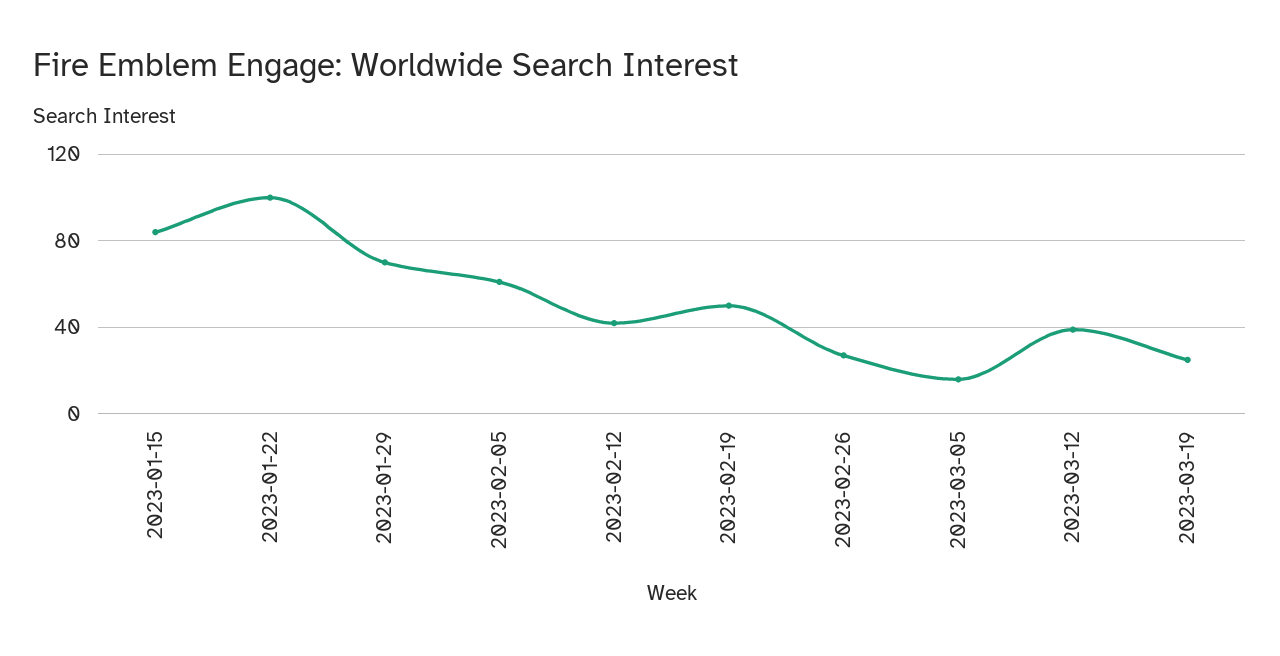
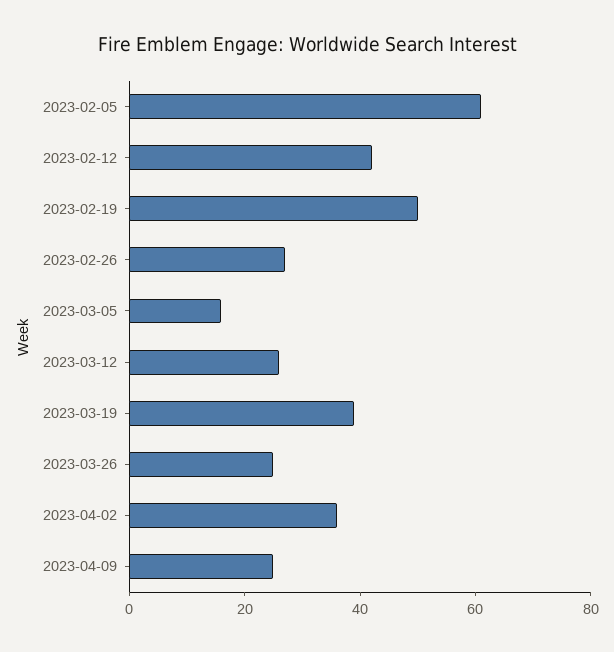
2023-01-15: 85 -> none
2023-01-22: 100 -> none
2023-01-29: 70 -> none
2023-03-12: 40 -> 25
2023-03-19: 25 -> 40
2023-03-26: none -> 25
2023-04-02: none -> 35
2023-04-09: none -> 25

